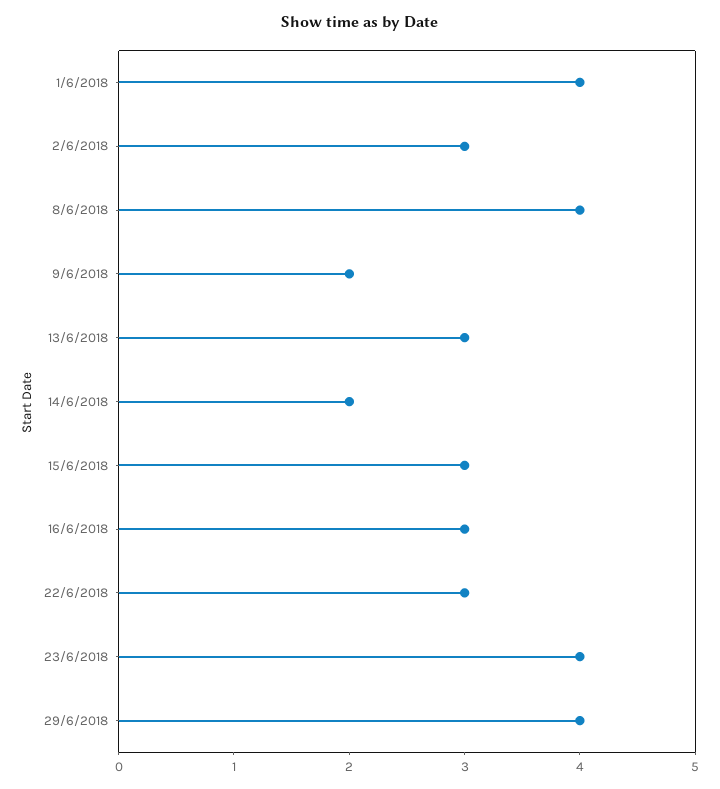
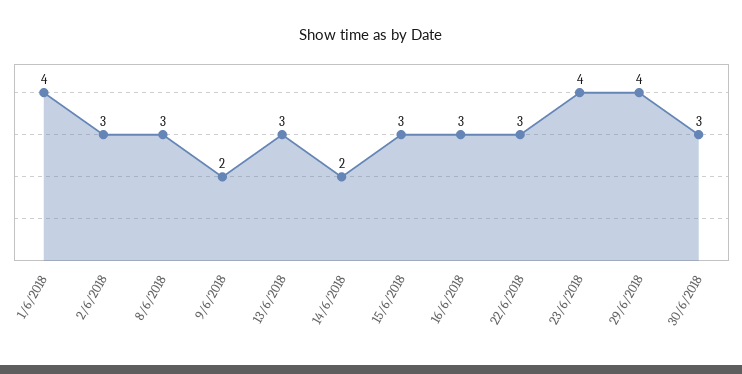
8/6/2018: 4 -> 3
30/6/2018: none -> 3

